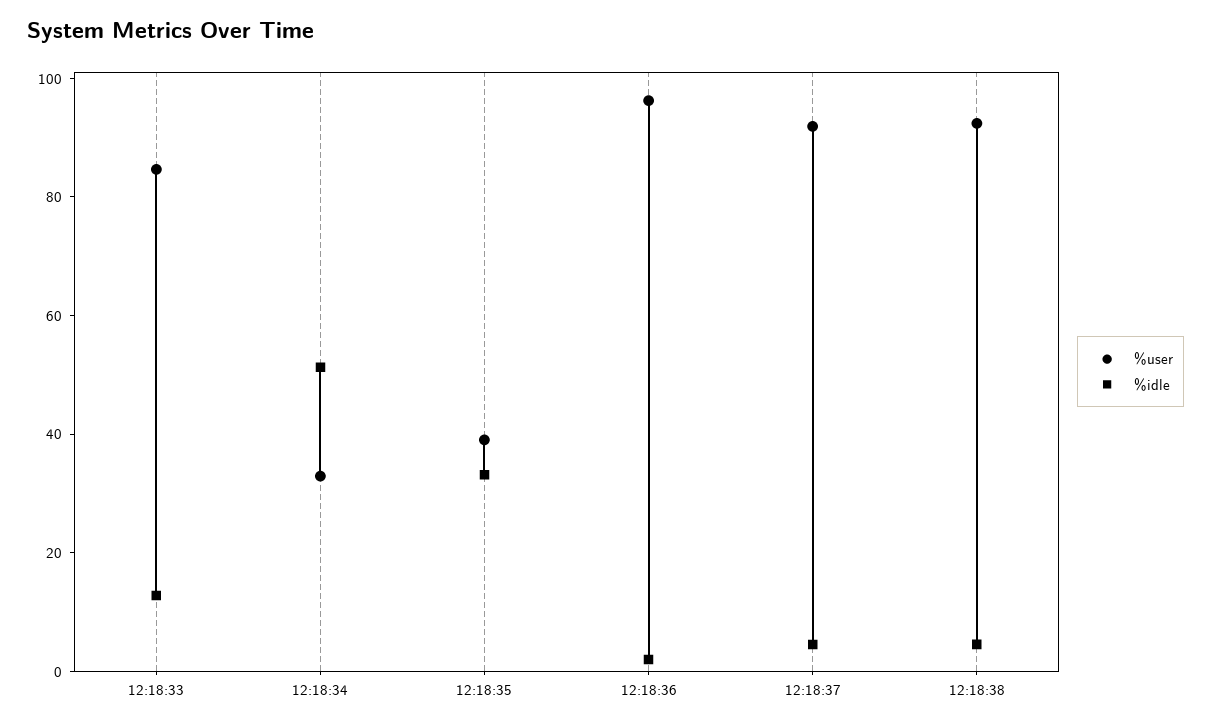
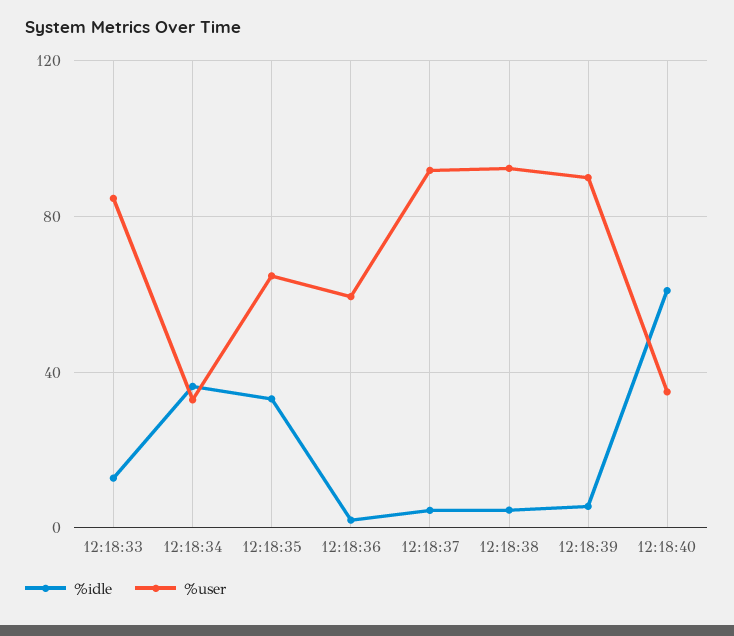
%idle, 12:18:34: 50 -> 35
%user, 12:18:35: 40 -> 65
%user, 12:18:36: 95 -> 60
%idle, 12:18:39: none -> 5
%user, 12:18:39: none -> 90
%idle, 12:18:40: none -> 60
%user, 12:18:40: none -> 35

